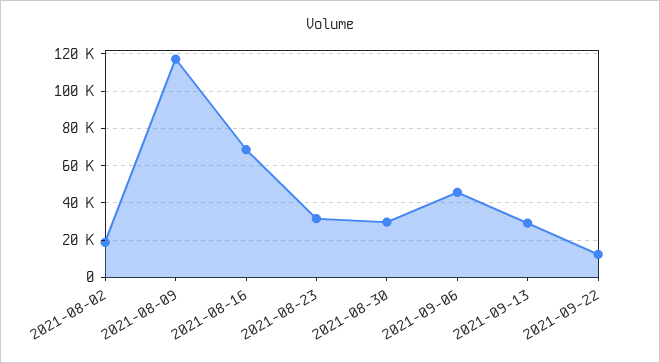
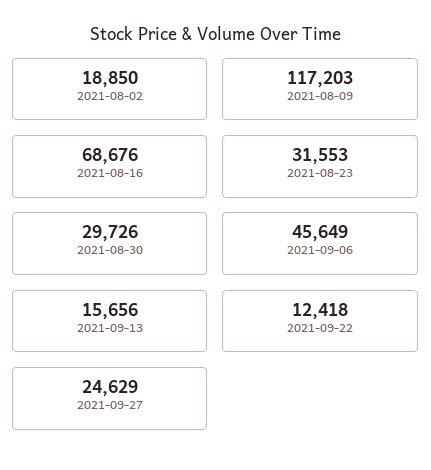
2021-09-13: 30000 -> 15656
2021-09-27: none -> 24629

